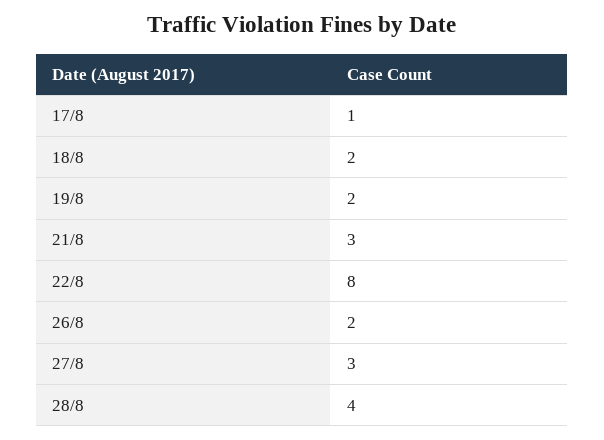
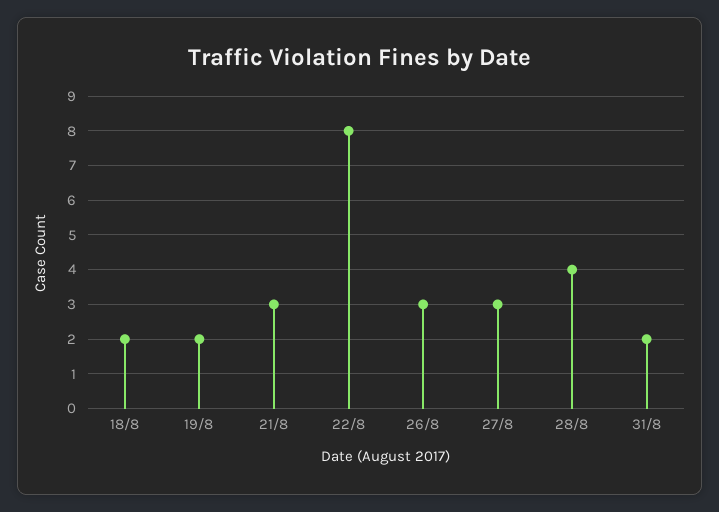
17/8: 1 -> none
26/8: 2 -> 3
31/8: none -> 2

